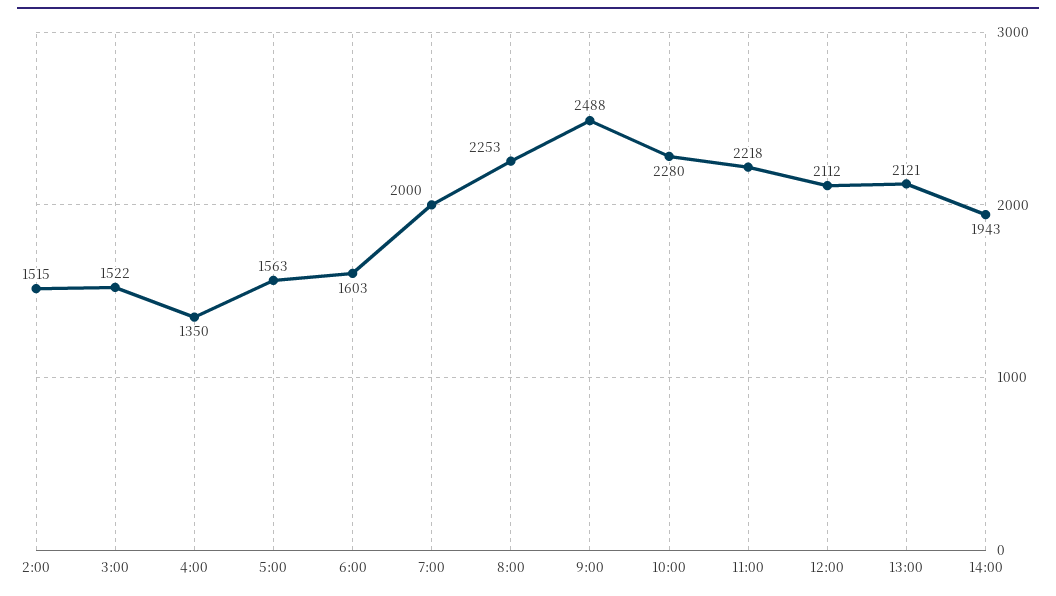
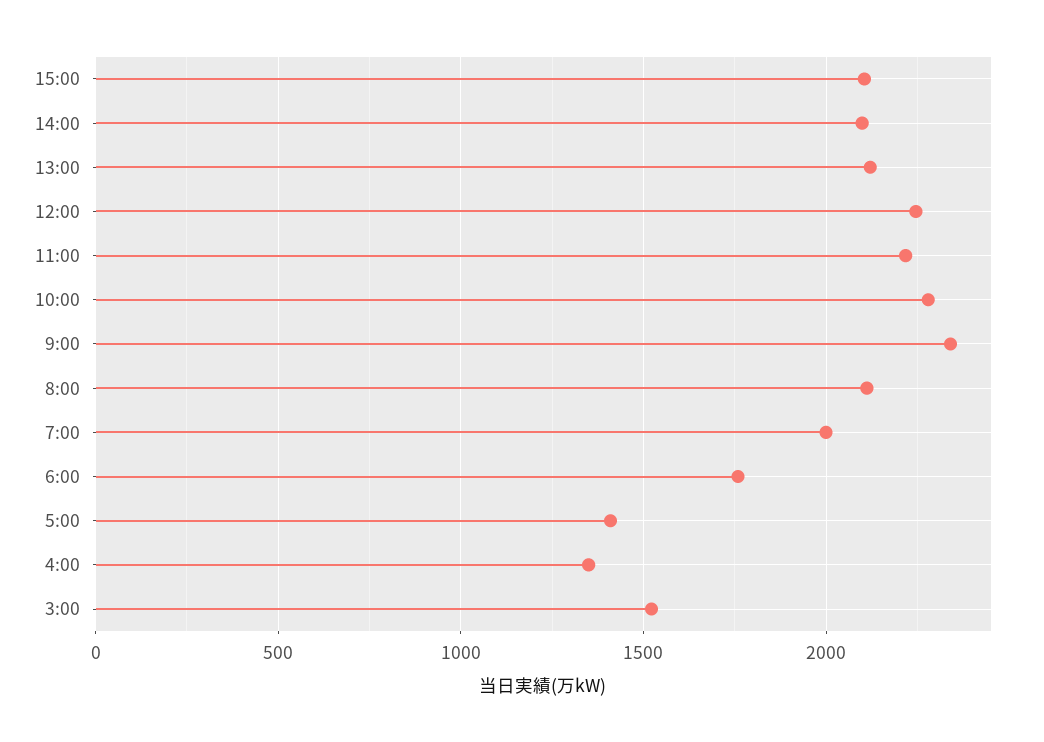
2:00: 1515 -> none
5:00: 1563 -> 1400
6:00: 1603 -> 1750
8:00: 2253 -> 2100
9:00: 2488 -> 2350
12:00: 2112 -> 2250
14:00: 1943 -> 2100
15:00: none -> 2100

